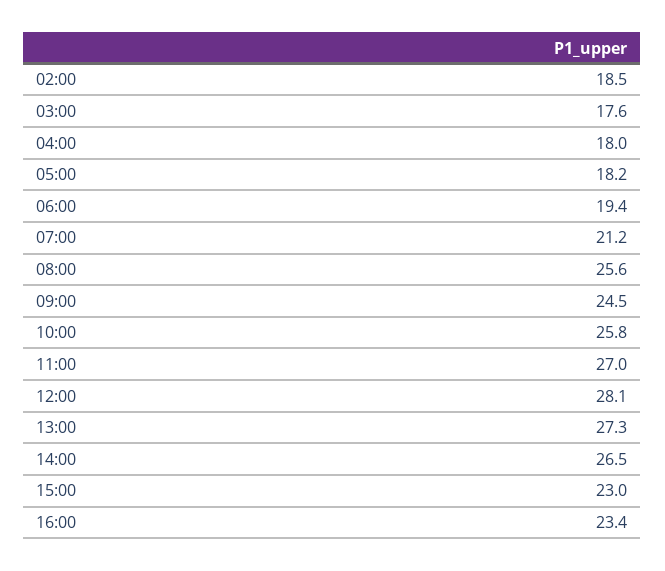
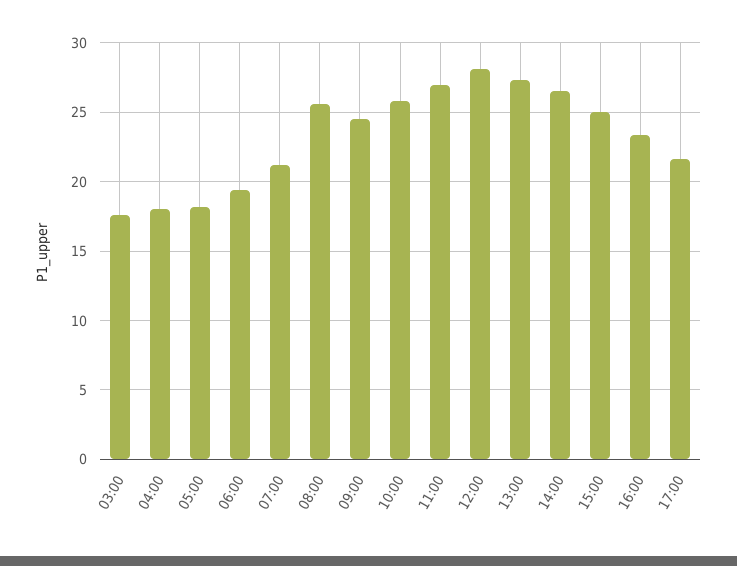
02:00: 18.5 -> none
15:00: 23 -> 25
17:00: none -> 21.5

